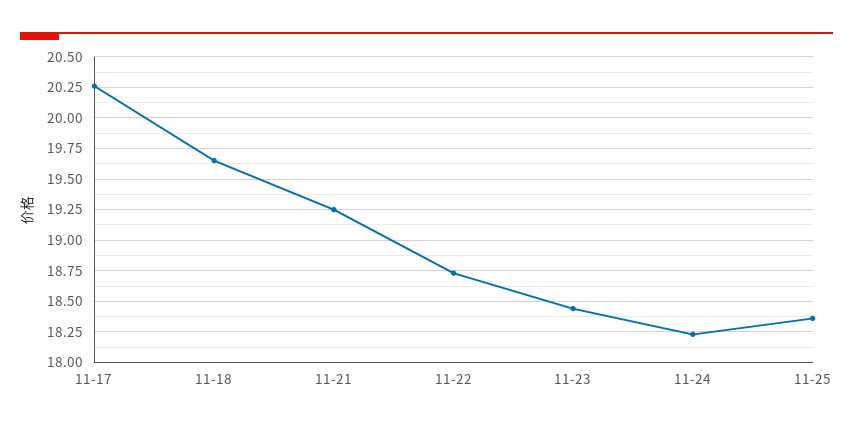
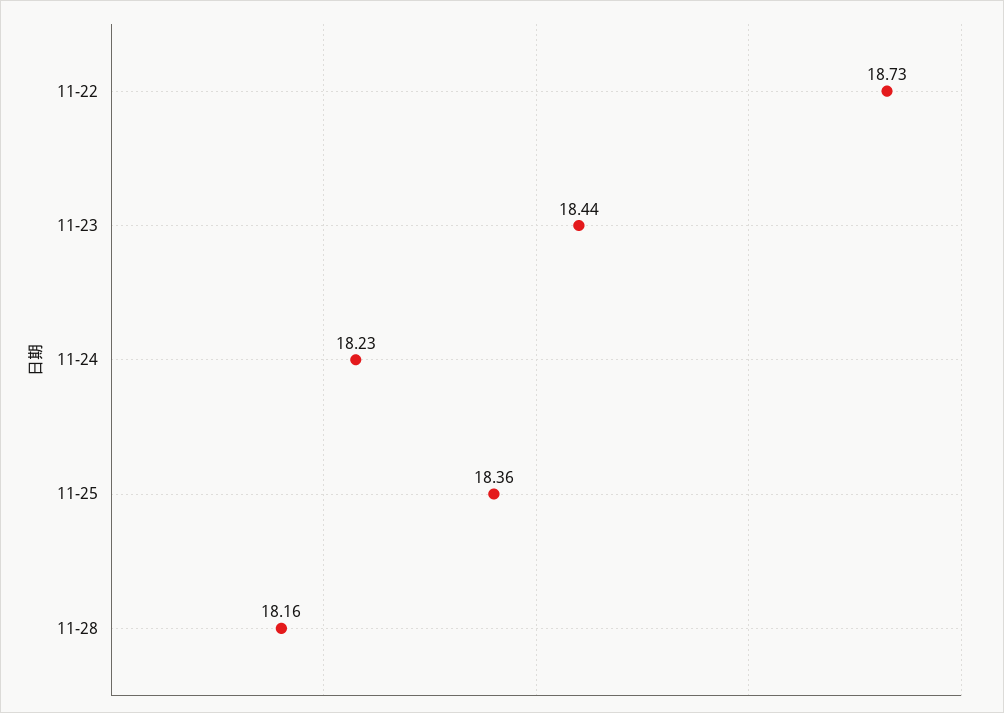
11-17: 20.25 -> none
11-18: 19.65 -> none
11-21: 19.25 -> none
11-28: none -> 18.16

